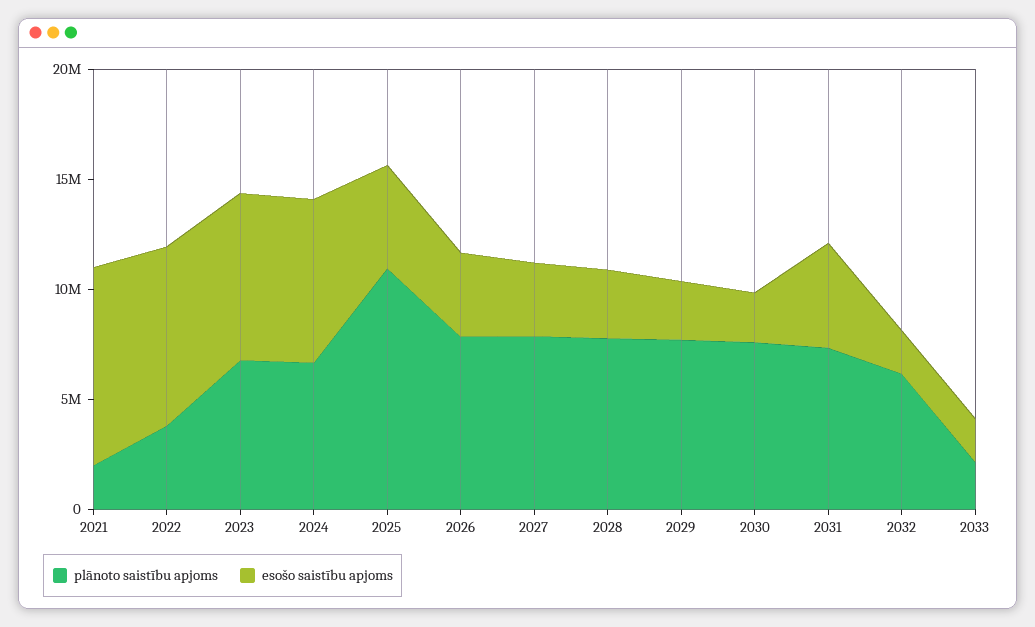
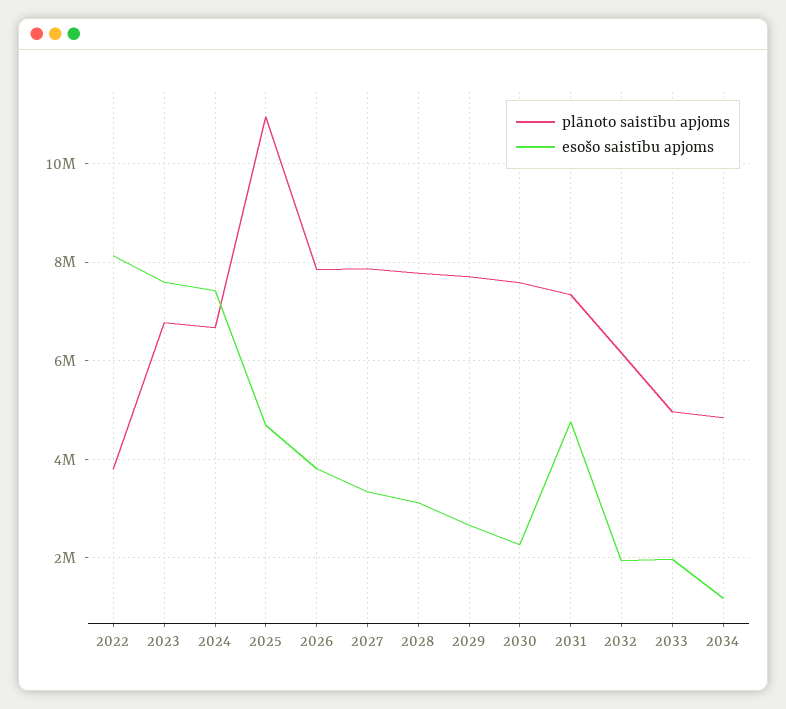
plānoto saistību apjoms, 2021: 2000000 -> none
esošo saistību apjoms, 2021: 9000000 -> none
plānoto saistību apjoms, 2033: 2000000 -> 5000000
plānoto saistību apjoms, 2034: none -> 4800000
esošo saistību apjoms, 2034: none -> 1200000

